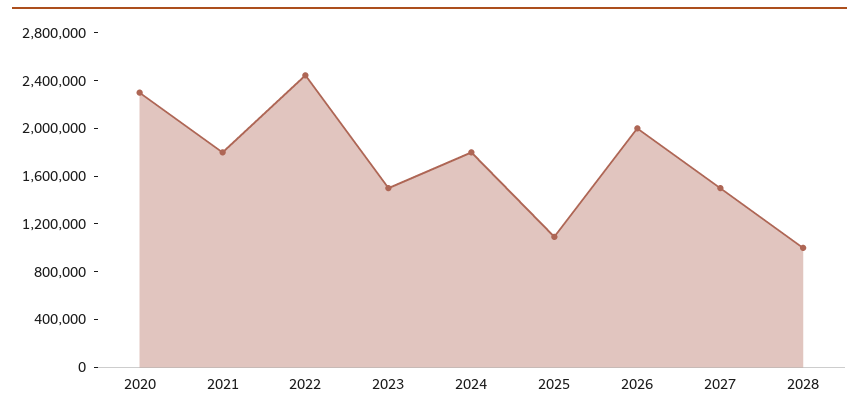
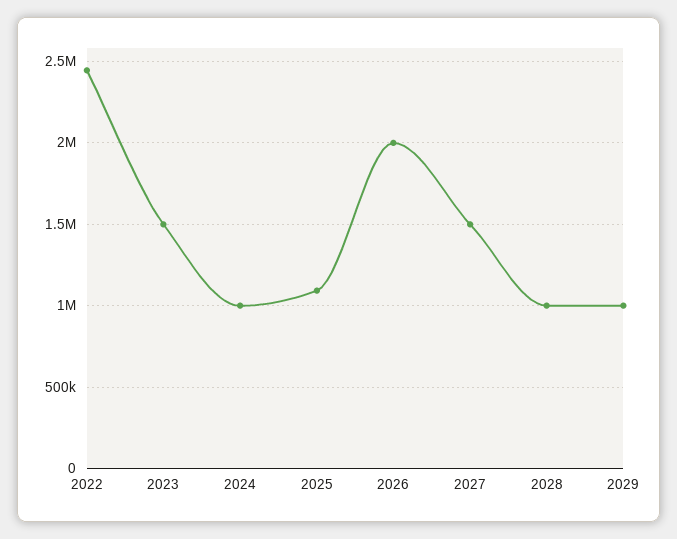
2020: 2300000 -> none
2021: 1800000 -> none
2024: 1800000 -> 1000000
2029: none -> 1000000

